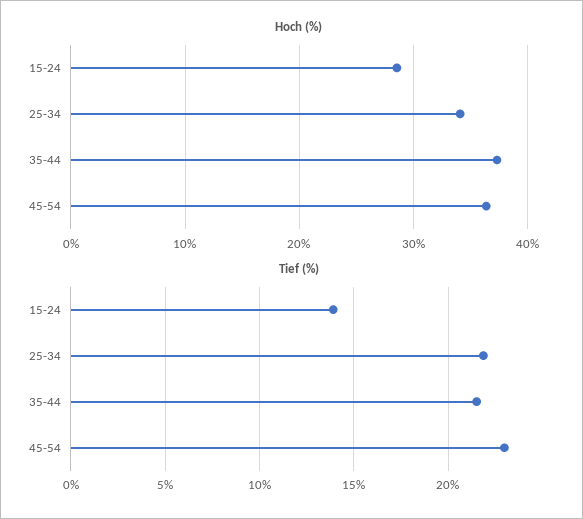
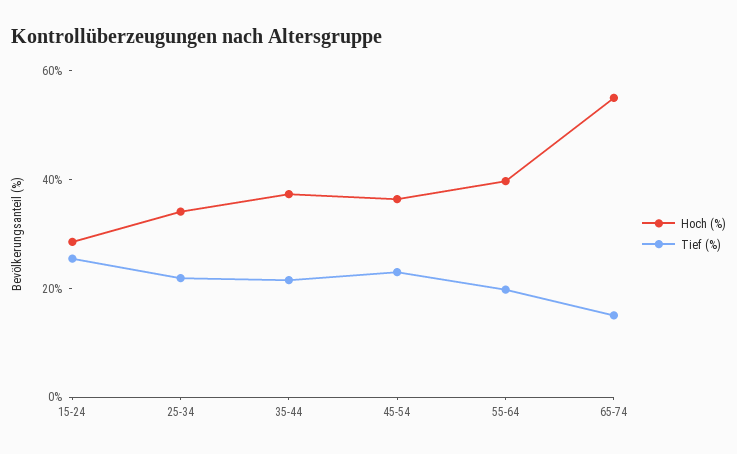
Tief (%), 15-24: 14 -> 25
Hoch (%), 55-64: none -> 40
Tief (%), 55-64: none -> 20
Hoch (%), 65-74: none -> 55
Tief (%), 65-74: none -> 15

